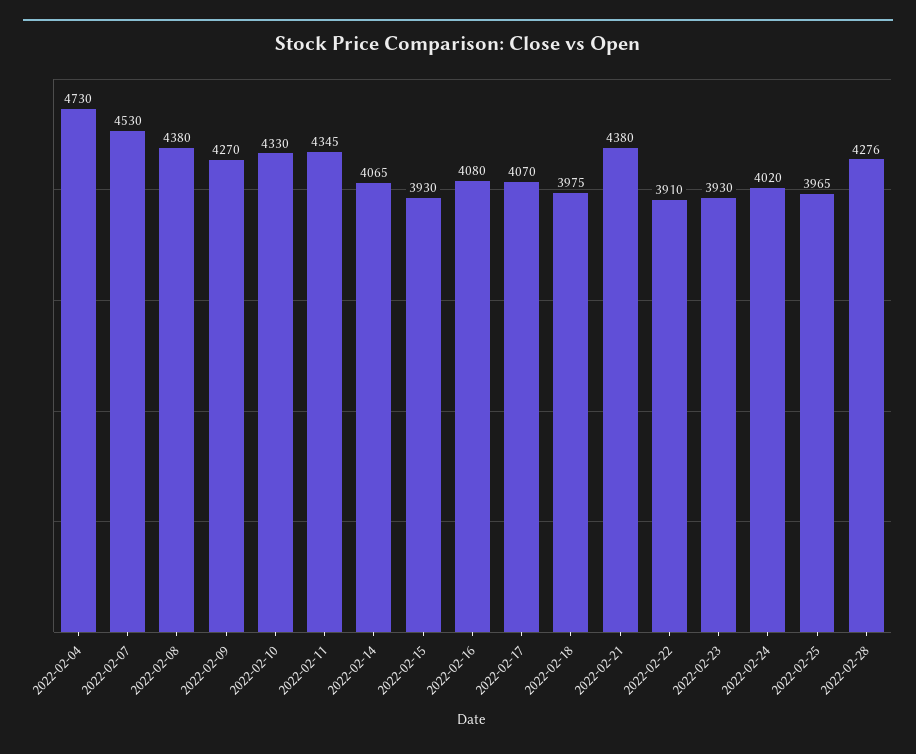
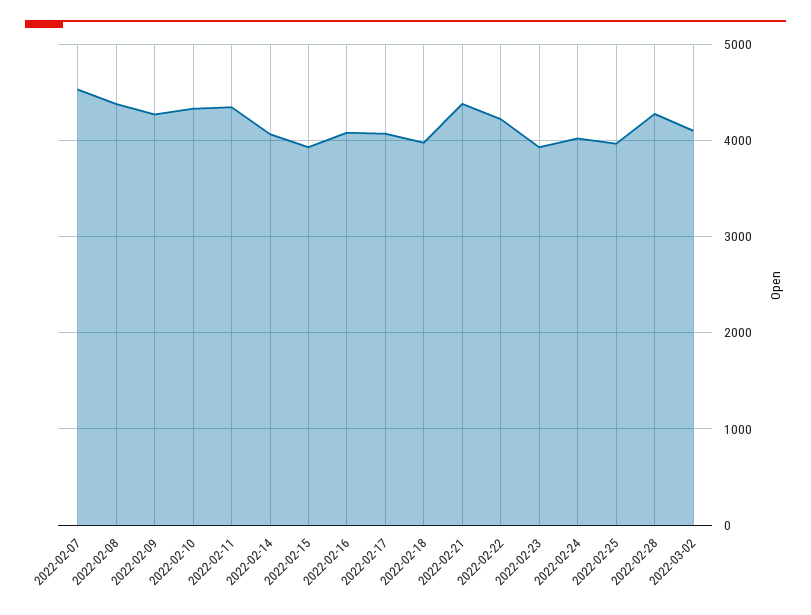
2022-02-04: 4730 -> none
2022-02-22: 3910 -> 4200
2022-03-02: none -> 4100

